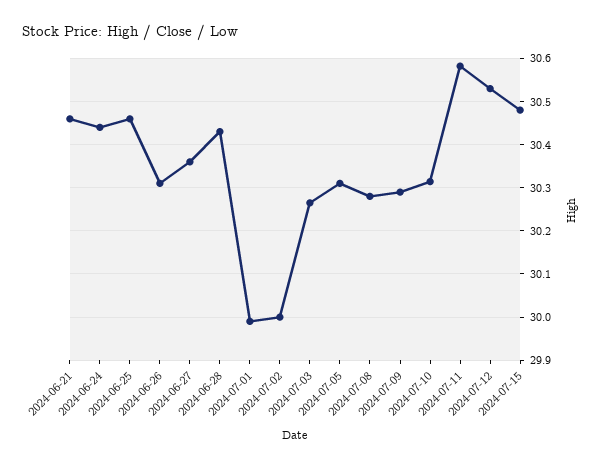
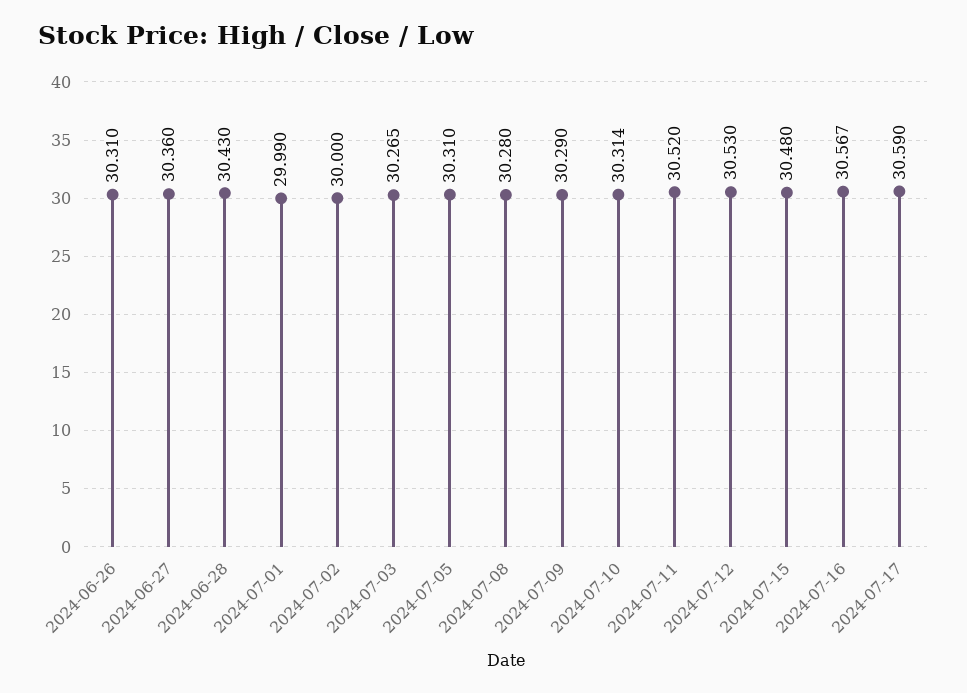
2024-06-21: 30.46 -> none
2024-06-24: 30.44 -> none
2024-06-25: 30.46 -> none
2024-07-11: 30.58 -> 30.52
2024-07-16: none -> 30.567
2024-07-17: none -> 30.59

